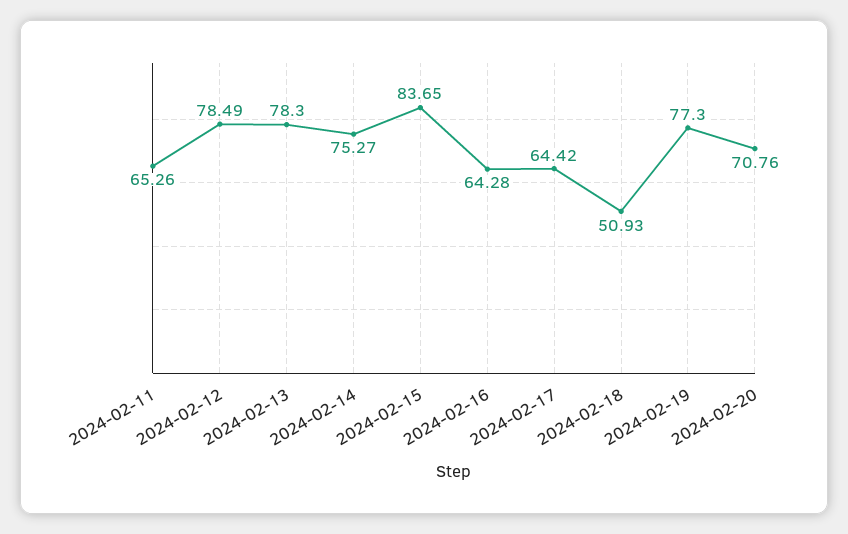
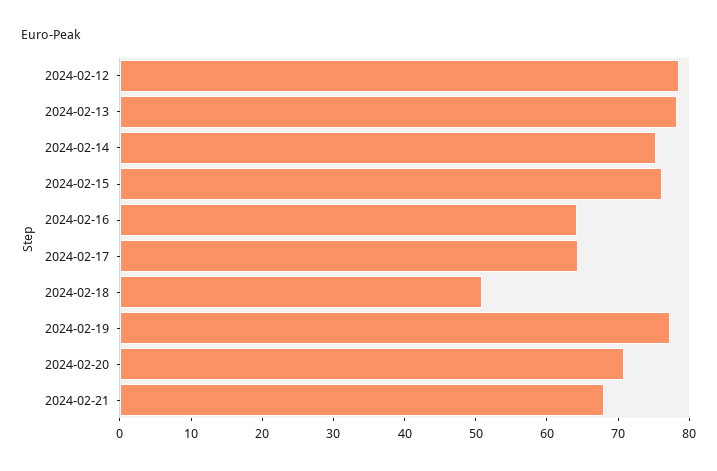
2024-02-11: 65.26 -> none
2024-02-15: 83.65 -> 76
2024-02-21: none -> 68

